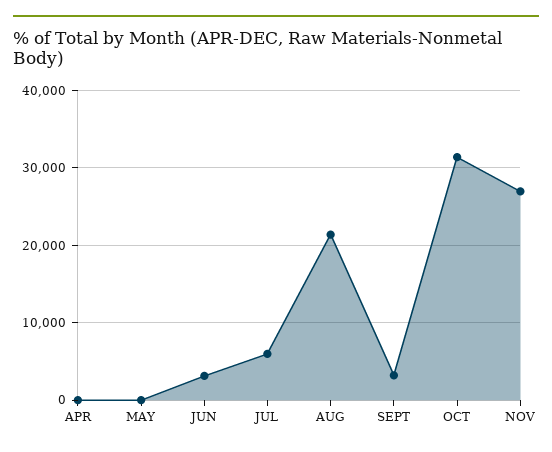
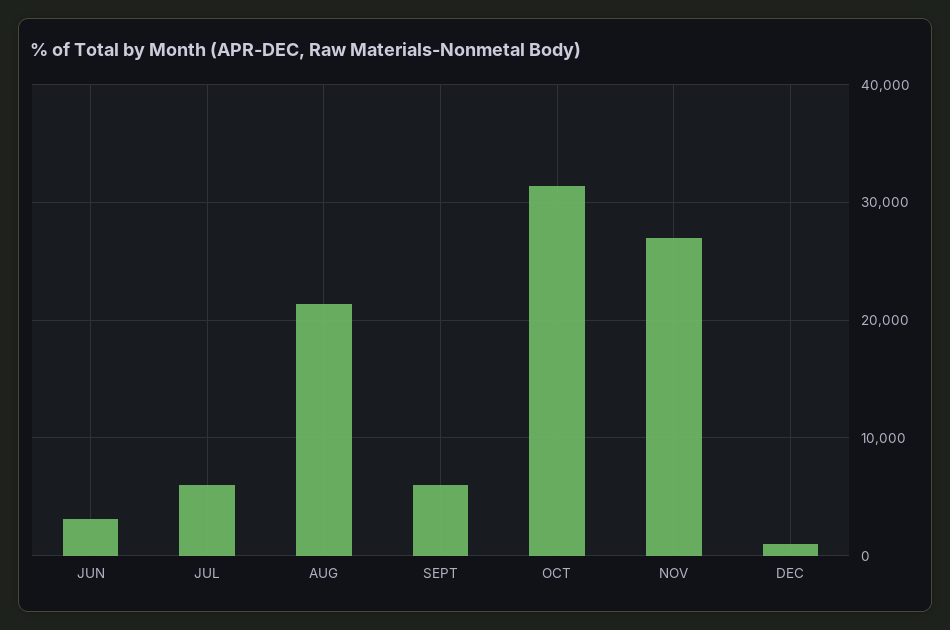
APR: 0 -> none
MAY: 0 -> none
SEPT: 3000 -> 6000
DEC: none -> 1000

